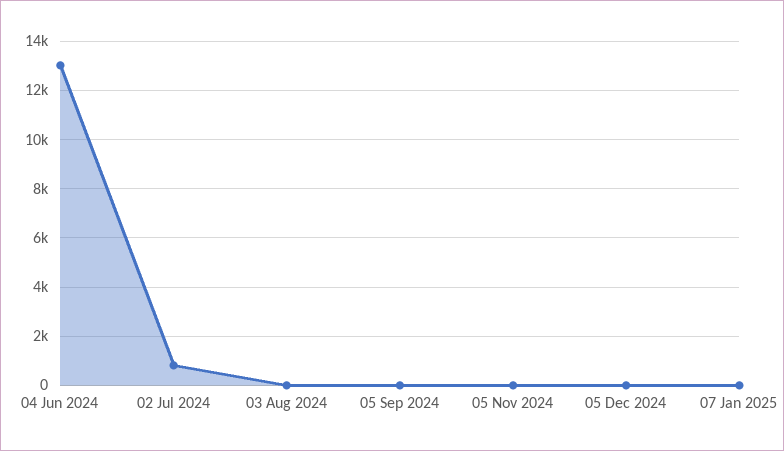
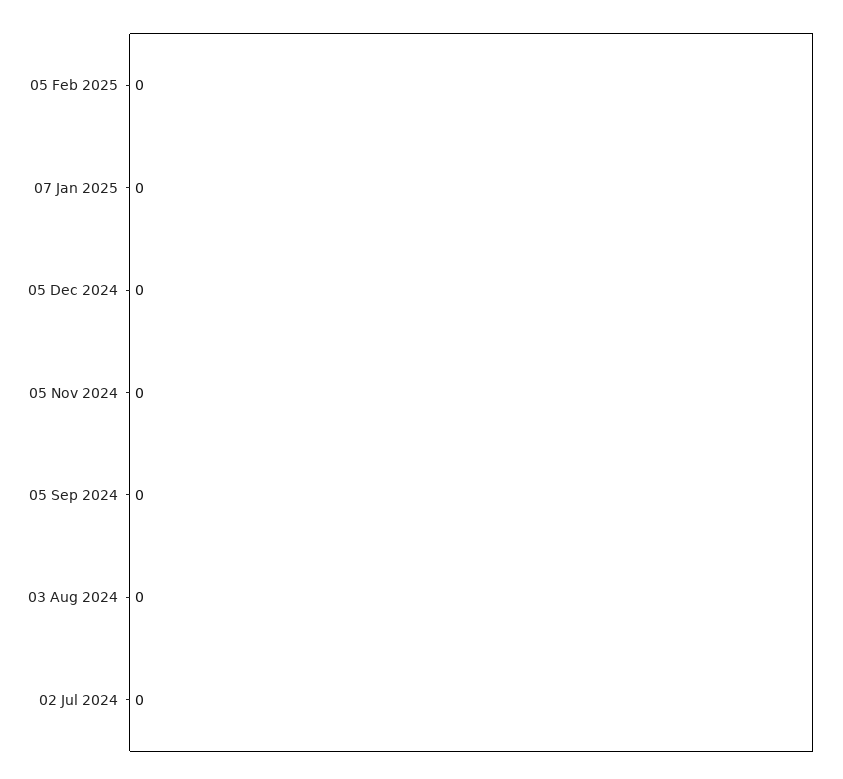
04 Jun 2024: 13000 -> none
02 Jul 2024: 750 -> 0
05 Feb 2025: none -> 0

